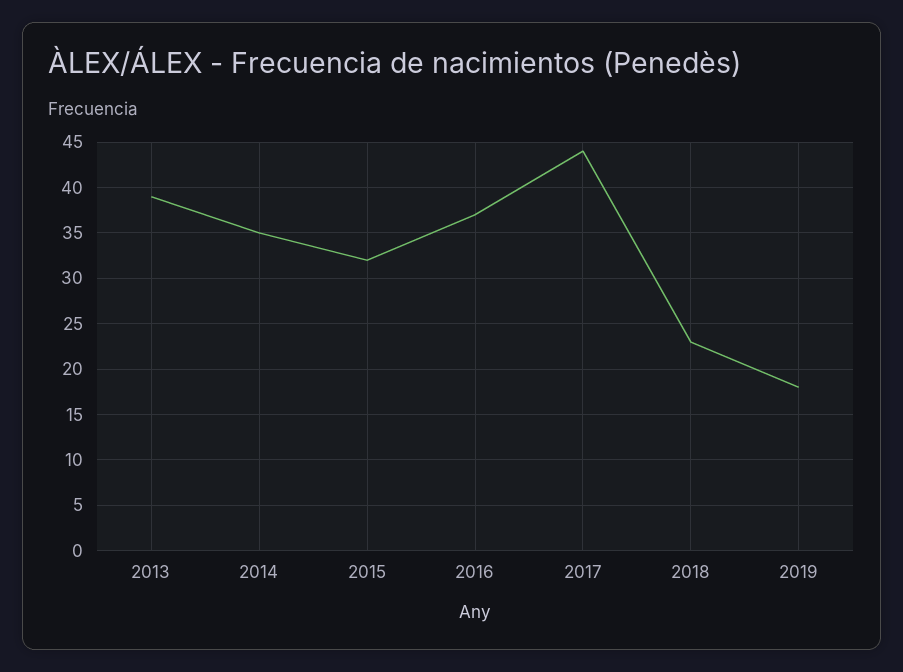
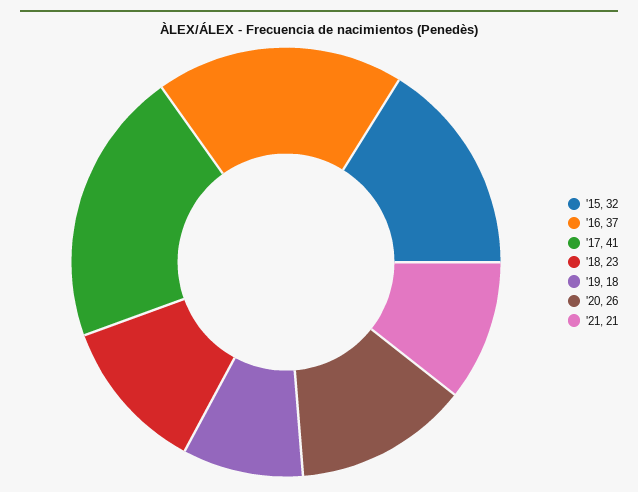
2013: 39 -> none
2014: 35 -> none
2017: 44 -> 41
'20: none -> 26
'21: none -> 21

